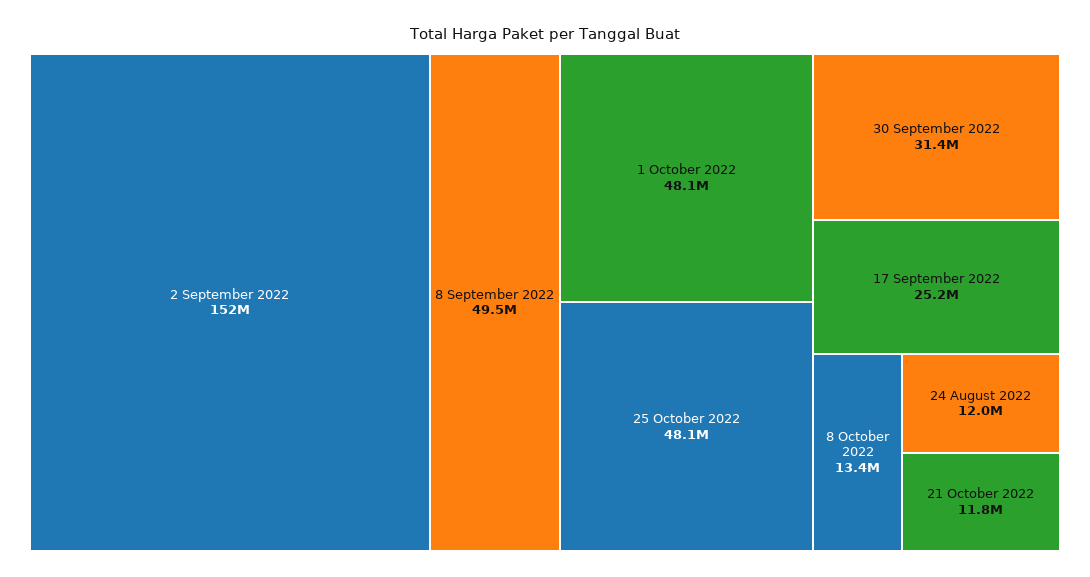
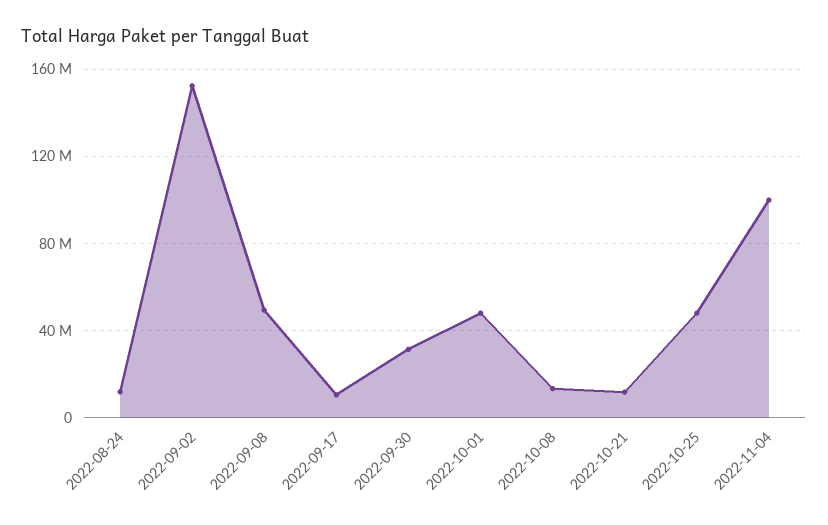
17 September 2022: 25200000 -> 10000000
2022-11-04: none -> 100000000

